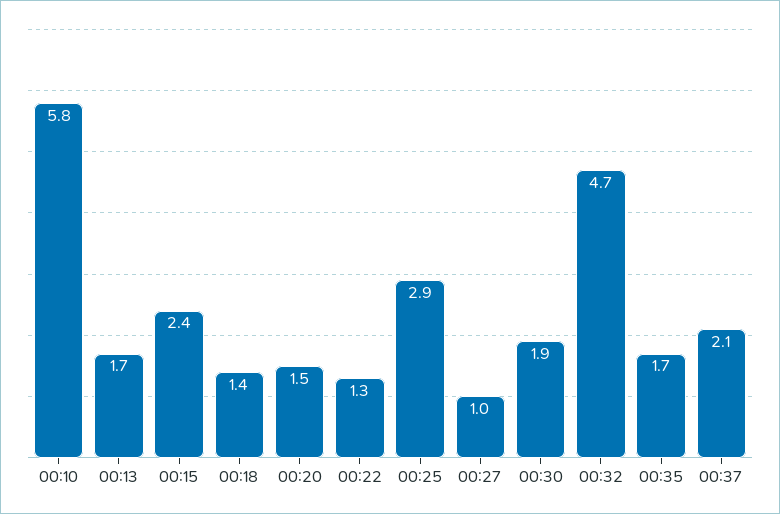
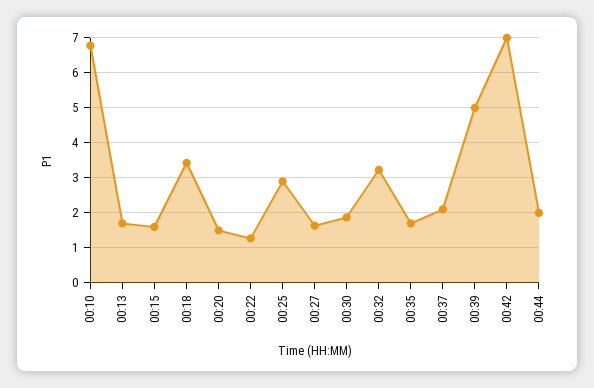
00:10: 5.8 -> 6.8
00:15: 2.4 -> 1.6
00:18: 1.4 -> 3.4
00:27: 1 -> 1.6
00:32: 4.7 -> 3.2
00:39: none -> 5
00:42: none -> 7
00:44: none -> 2

